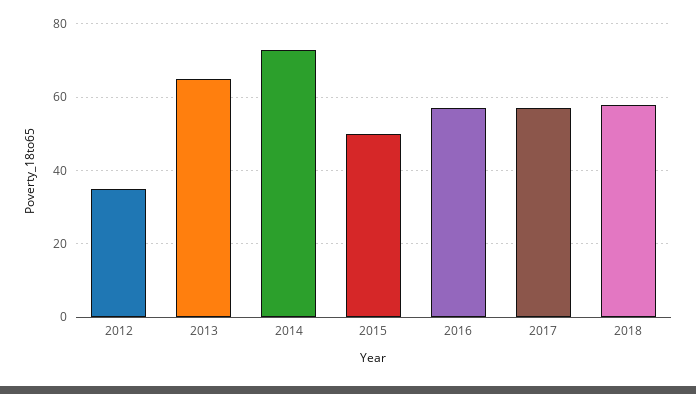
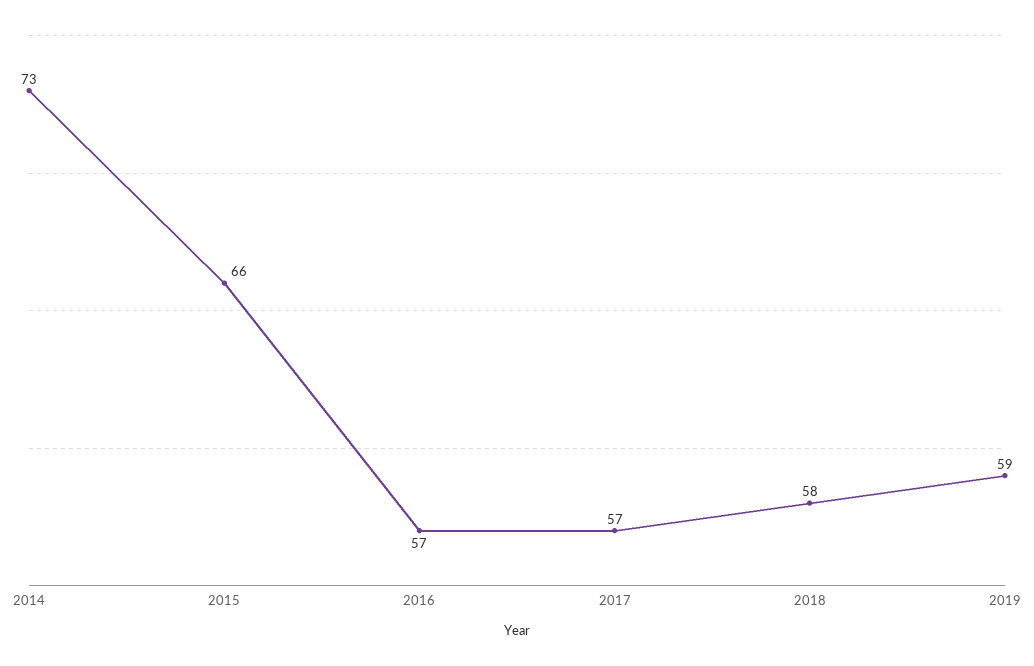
2012: 35 -> none
2013: 65 -> none
2015: 50 -> 66
2019: none -> 59

